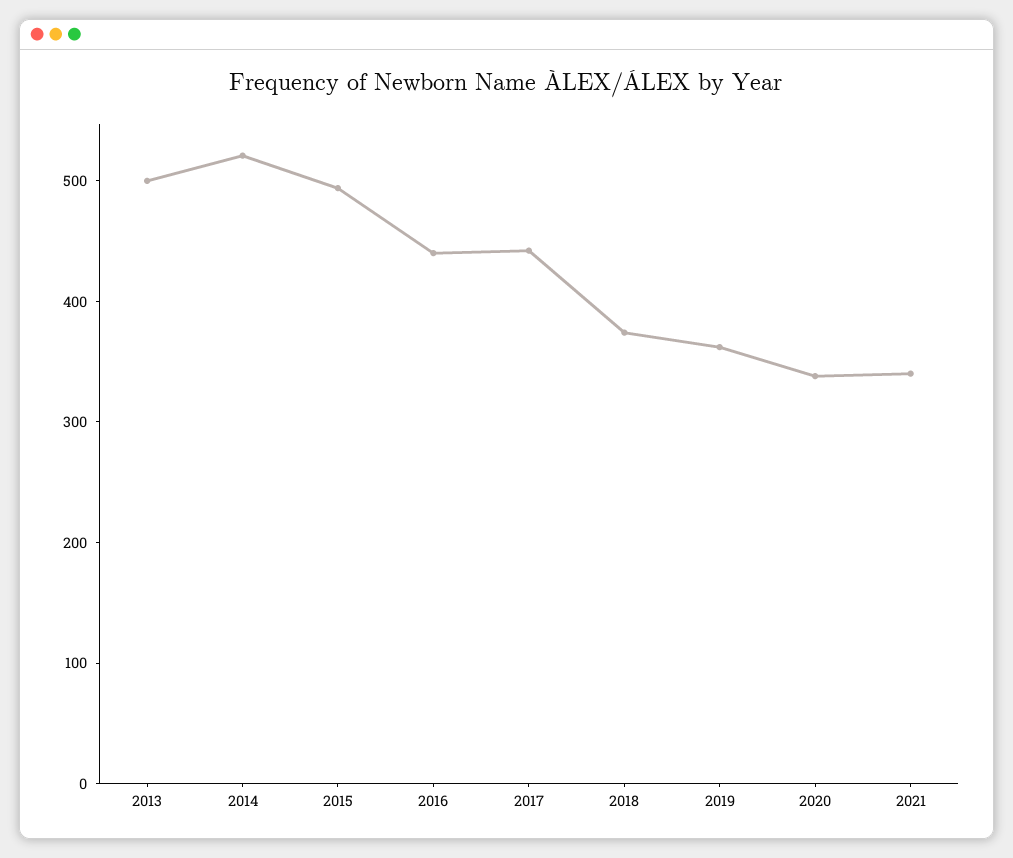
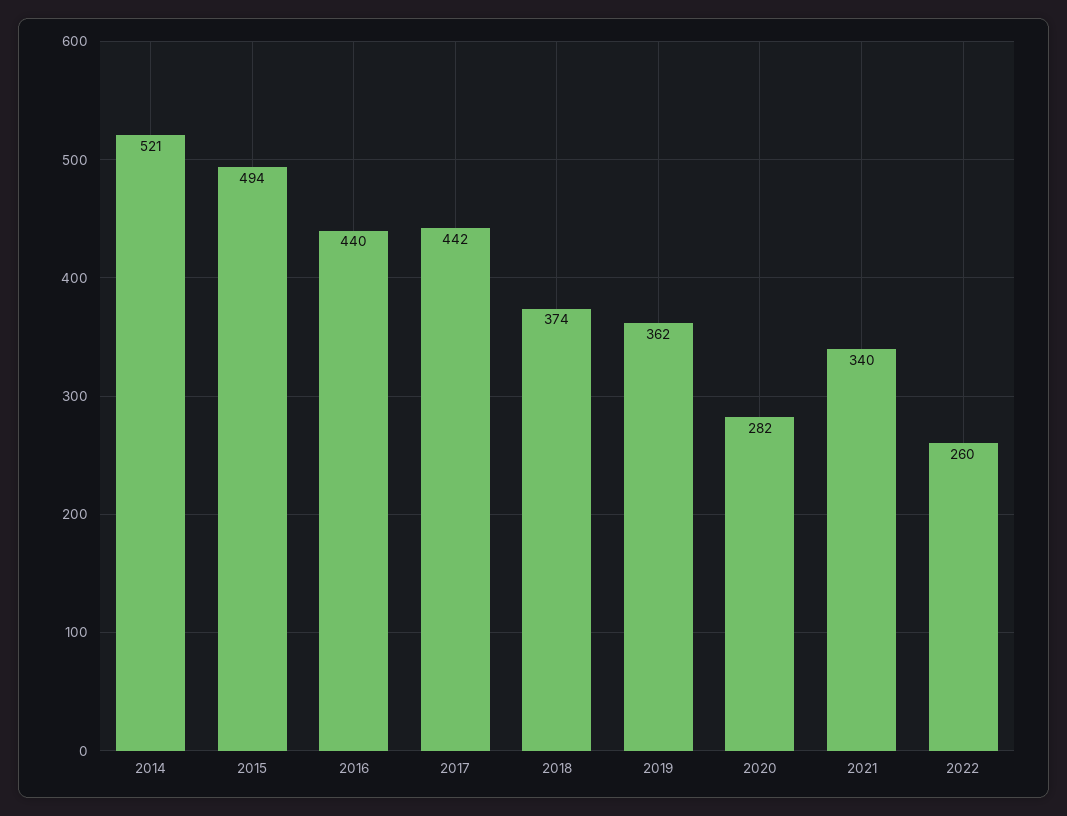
2013: 500 -> none
2020: 340 -> 282
2022: none -> 260

